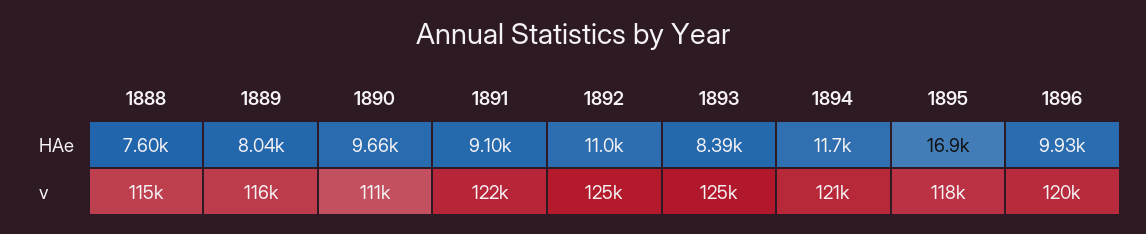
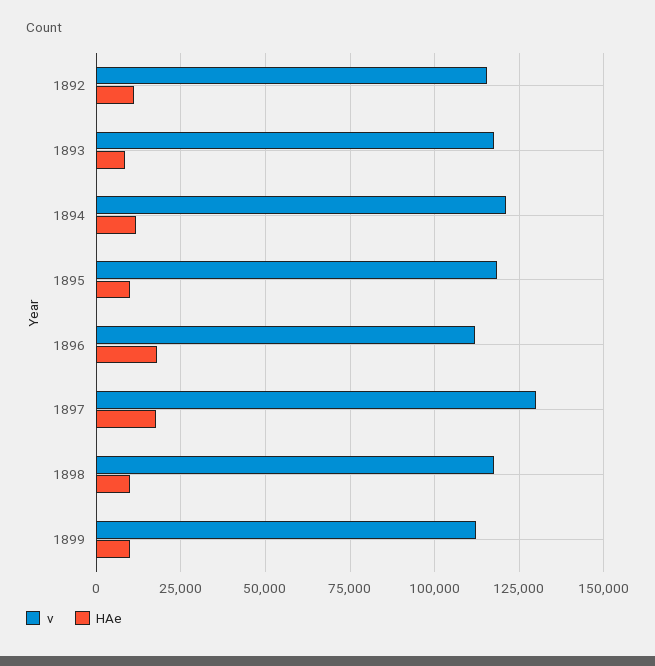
HAe, 1888: 7600 -> none
HAe, 1889: 8040 -> none
HAe, 1890: 9660 -> none
HAe, 1891: 9100 -> none
HAe, 1895: 16900 -> 10000
HAe, 1896: 9930 -> 17500
v, 1888: 115000 -> none
v, 1889: 116000 -> none
v, 1890: 111000 -> none
v, 1891: 122000 -> none
v, 1892: 125000 -> 115000
v, 1893: 125000 -> 117500
v, 1896: 120000 -> 112500
v, 1897: none -> 130000
HAe, 1897: none -> 17500
v, 1898: none -> 117500
HAe, 1898: none -> 10000
v, 1899: none -> 112500
HAe, 1899: none -> 10000

